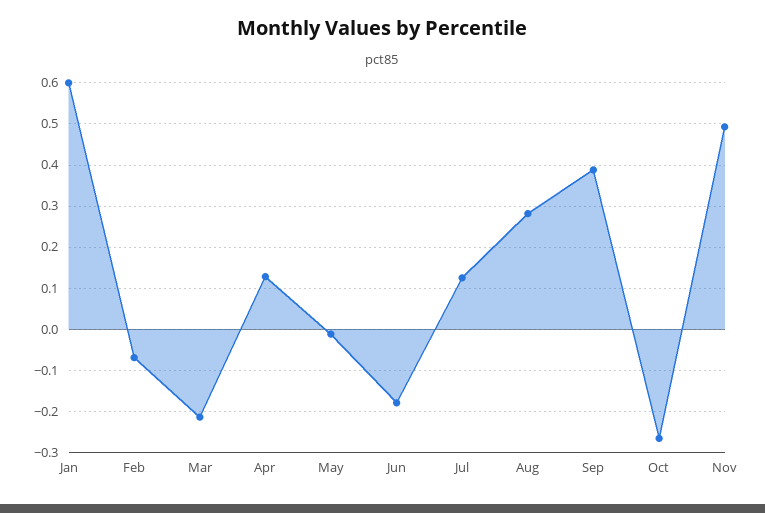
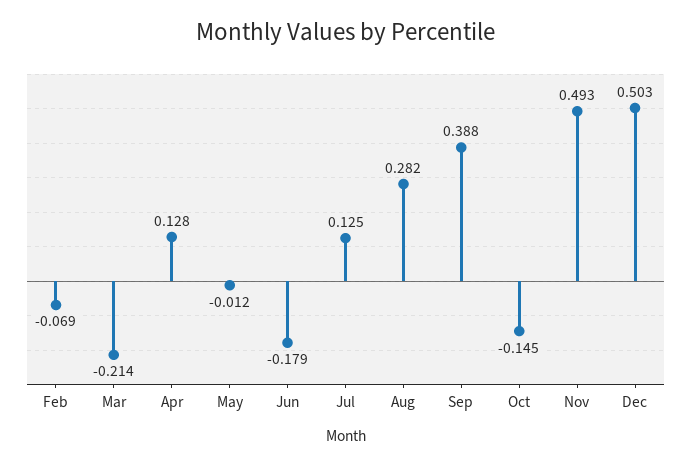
Jan: 0.6 -> none
Oct: -0.26 -> -0.145
Dec: none -> 0.503

